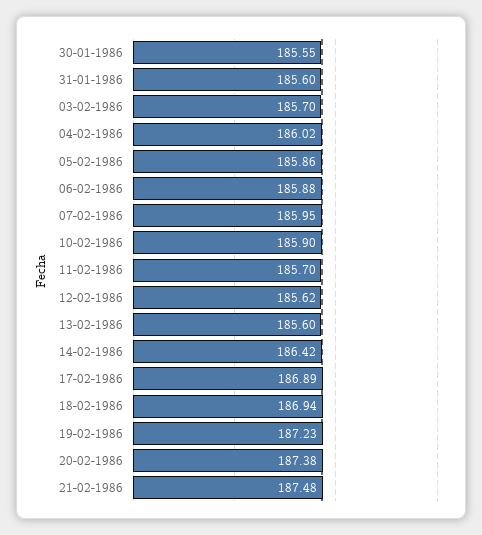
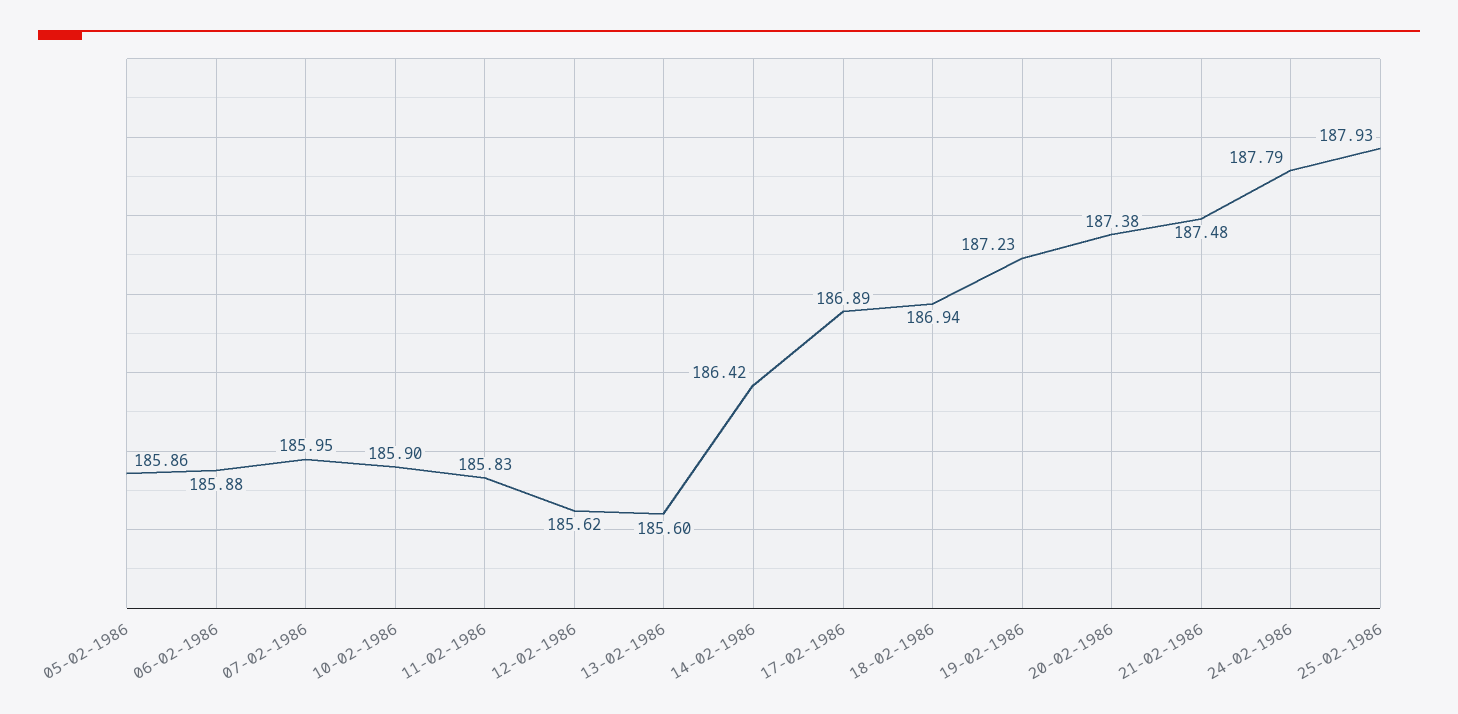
30-01-1986: 185.55 -> none
31-01-1986: 185.6 -> none
03-02-1986: 185.7 -> none
04-02-1986: 186.02 -> none
11-02-1986: 185.7 -> 185.83
24-02-1986: none -> 187.79
25-02-1986: none -> 187.93

